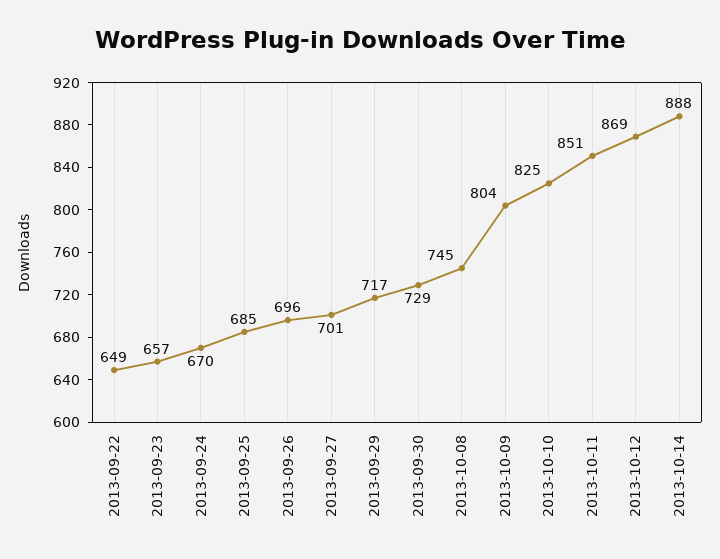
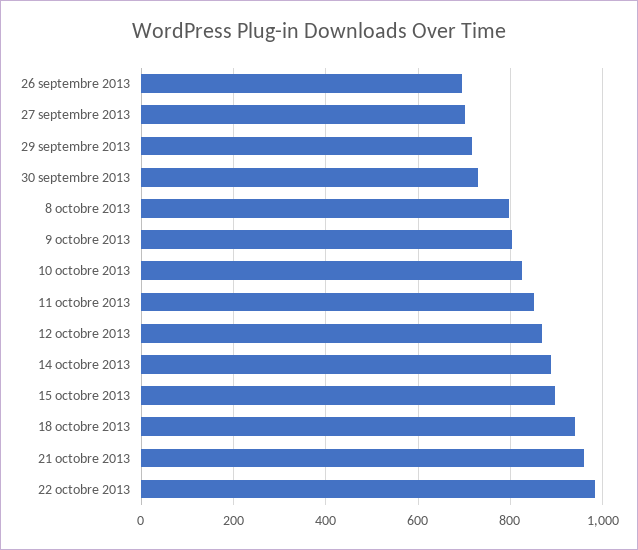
2013-09-22: 649 -> none
2013-09-23: 657 -> none
2013-09-24: 670 -> none
2013-09-25: 685 -> none
2013-10-08: 745 -> 800
15 octobre 2013: none -> 900
18 octobre 2013: none -> 940
21 octobre 2013: none -> 960
22 octobre 2013: none -> 980

